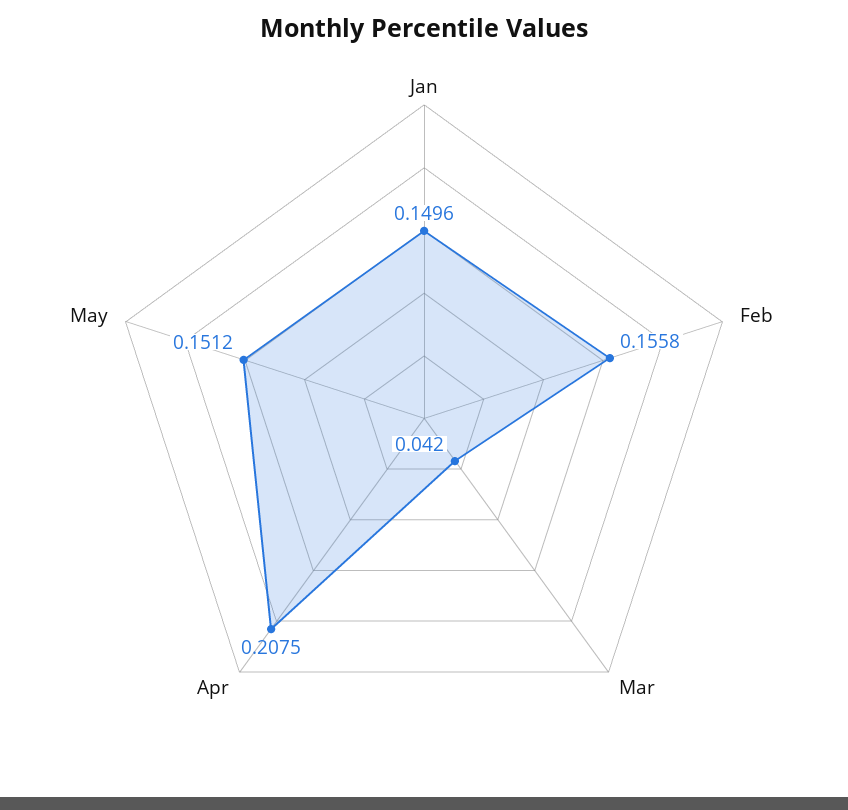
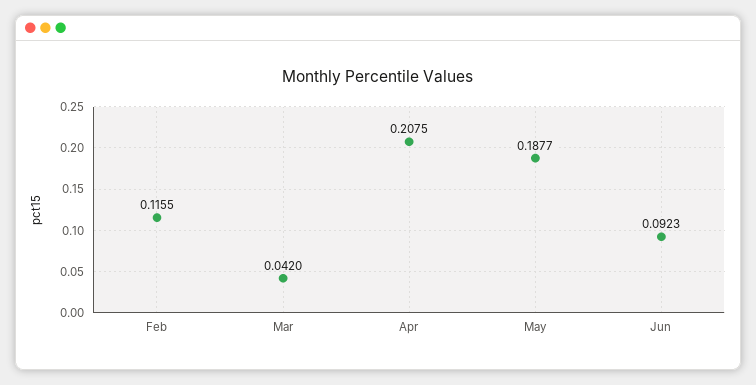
Jan: 0.1496 -> none
Feb: 0.1558 -> 0.1155
May: 0.1512 -> 0.1877
Jun: none -> 0.0923

